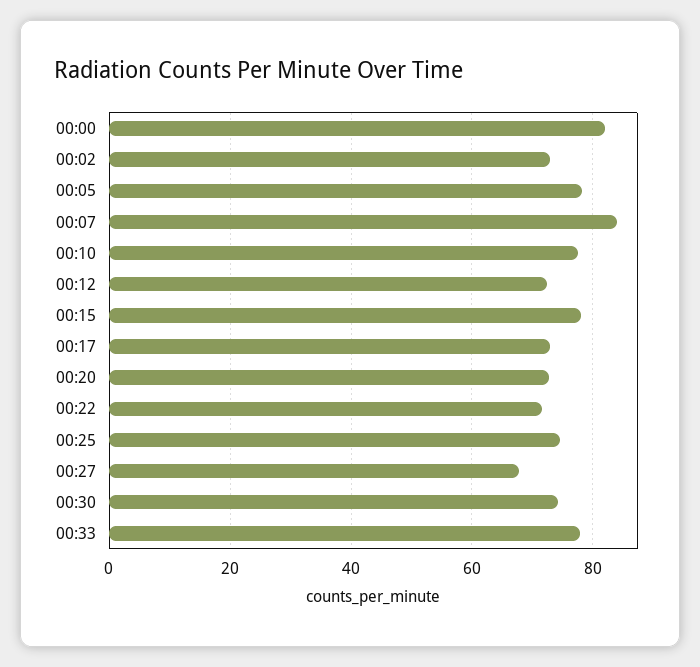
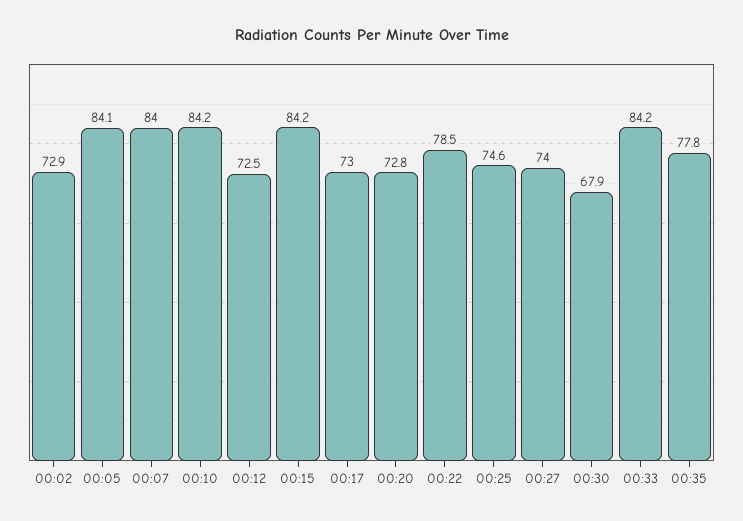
00:00: 82 -> none
00:05: 78 -> 84.1
00:10: 78 -> 84.2
00:15: 78 -> 84.2
00:22: 72 -> 78.5
00:27: 68 -> 74
00:30: 74 -> 67.9
00:33: 78 -> 84.2
00:35: none -> 77.8

